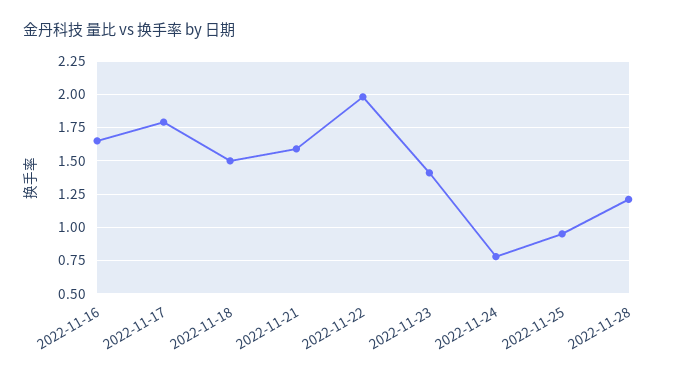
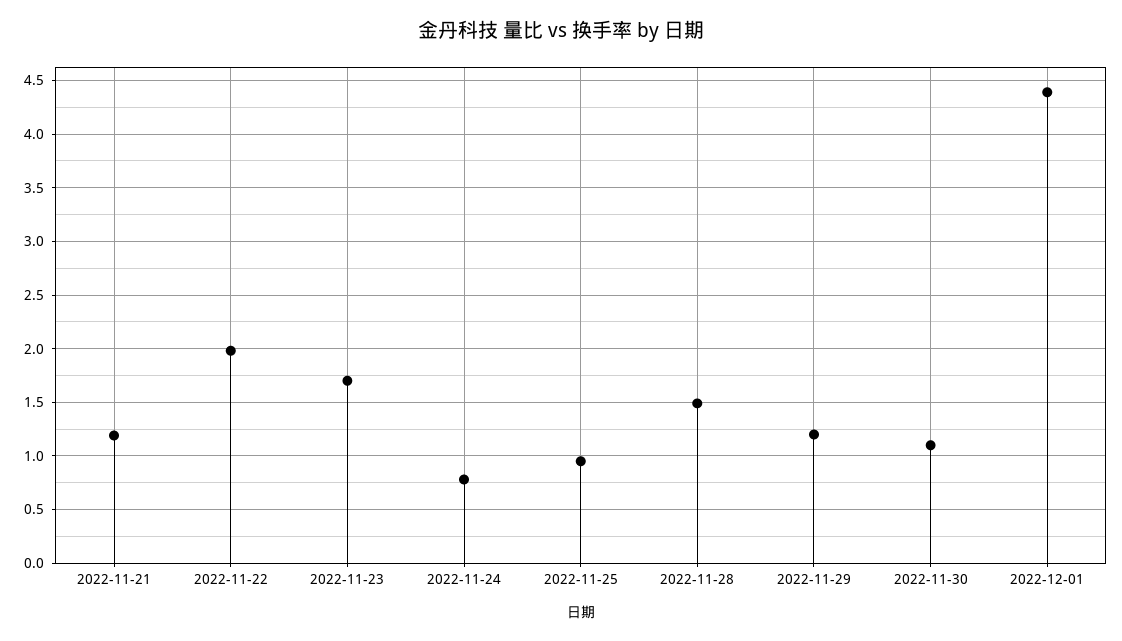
2022-11-16: 1.65 -> none
2022-11-17: 1.8 -> none
2022-11-18: 1.5 -> none
2022-11-21: 1.6 -> 1.2
2022-11-23: 1.4 -> 1.7
2022-11-28: 1.2 -> 1.5
2022-11-29: none -> 1.2
2022-11-30: none -> 1.1
2022-12-01: none -> 4.4

